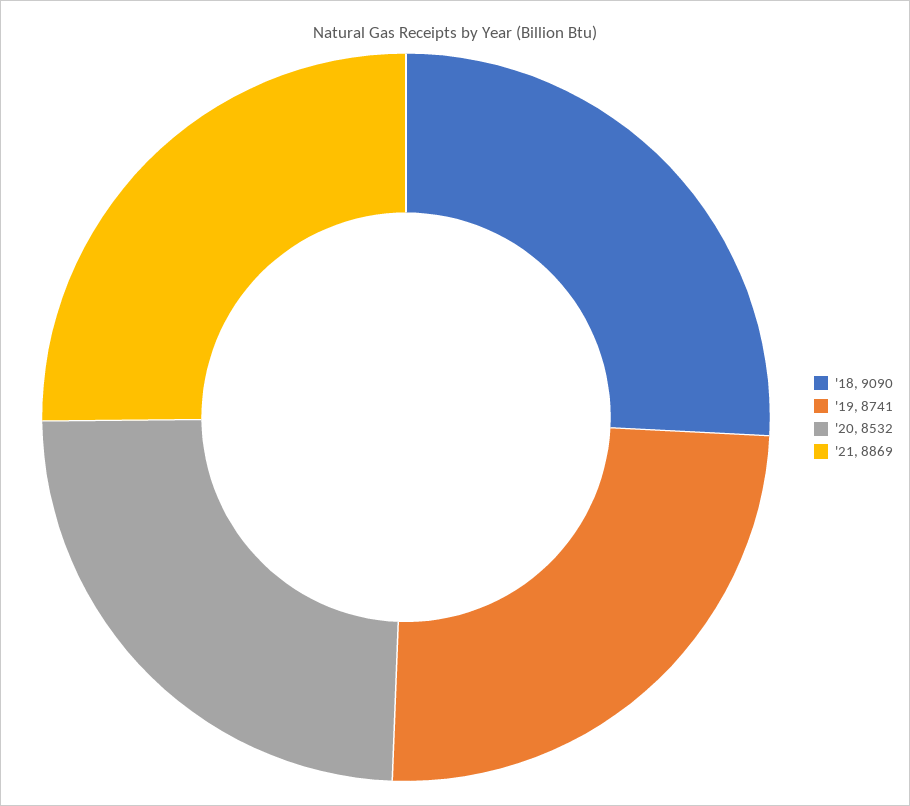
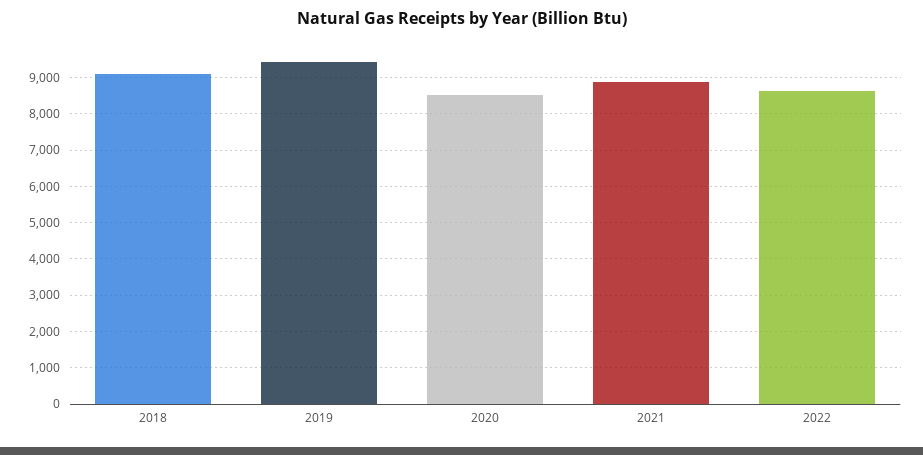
'19: 8741 -> 9400
2022: none -> 8600

